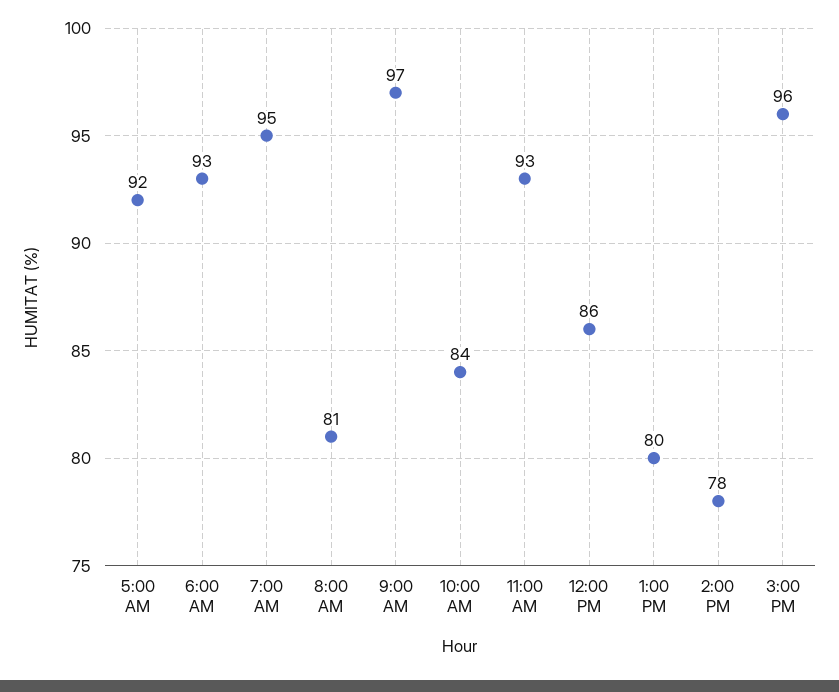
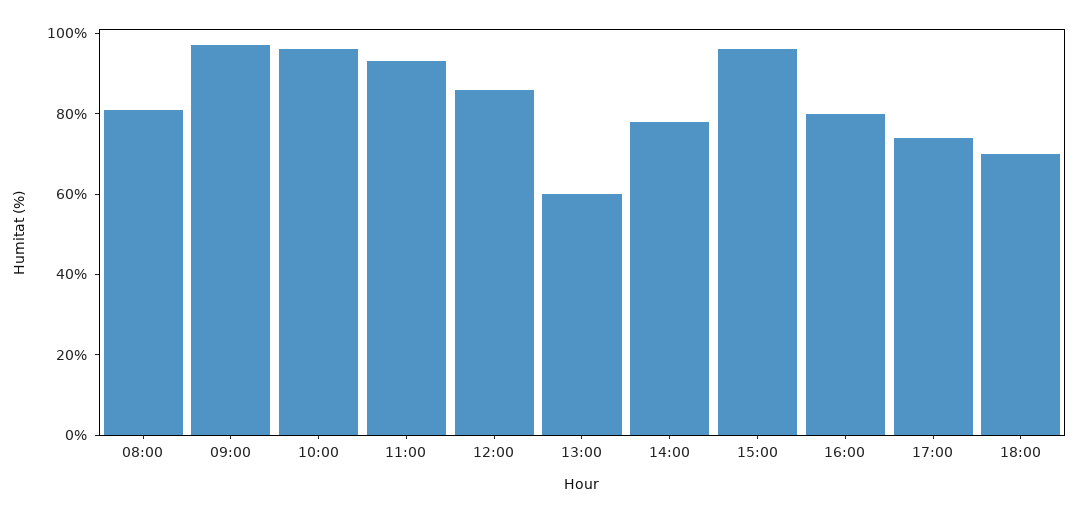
5:00 AM: 92 -> none
6:00 AM: 93 -> none
7:00 AM: 95 -> none
10:00 AM: 84 -> 95
1:00 PM: 80 -> 60
16:00: none -> 80
17:00: none -> 75
18:00: none -> 70

